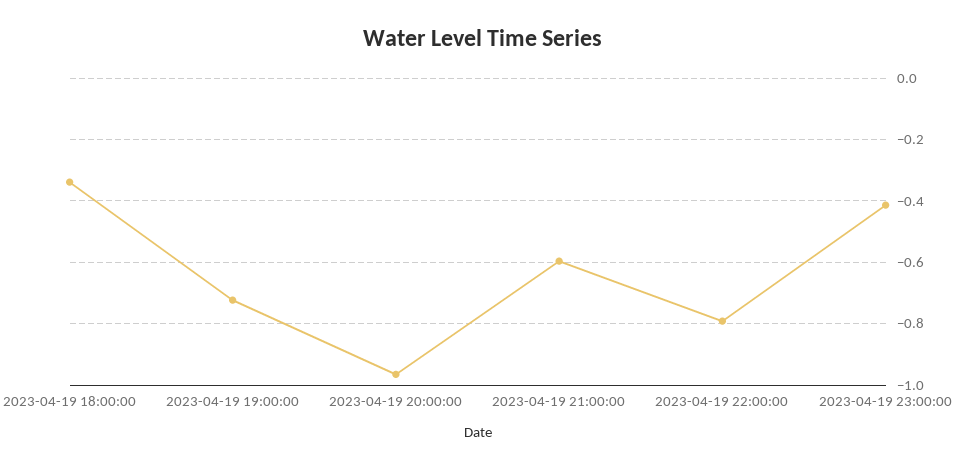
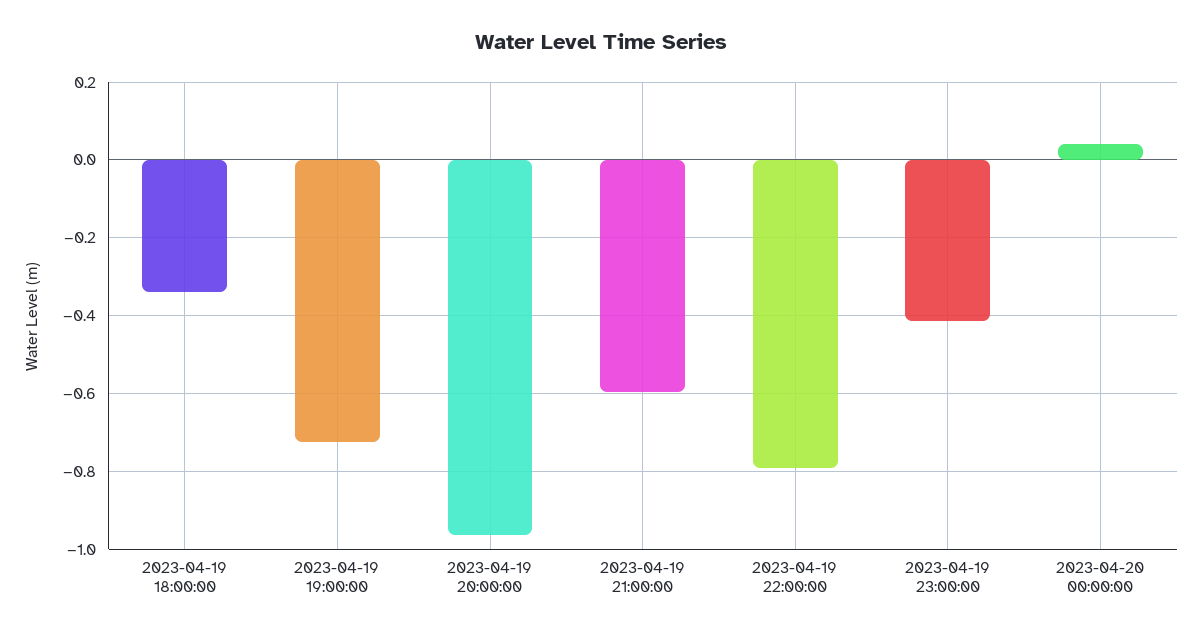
2023-04-20 00:00:00: none -> 0.04

